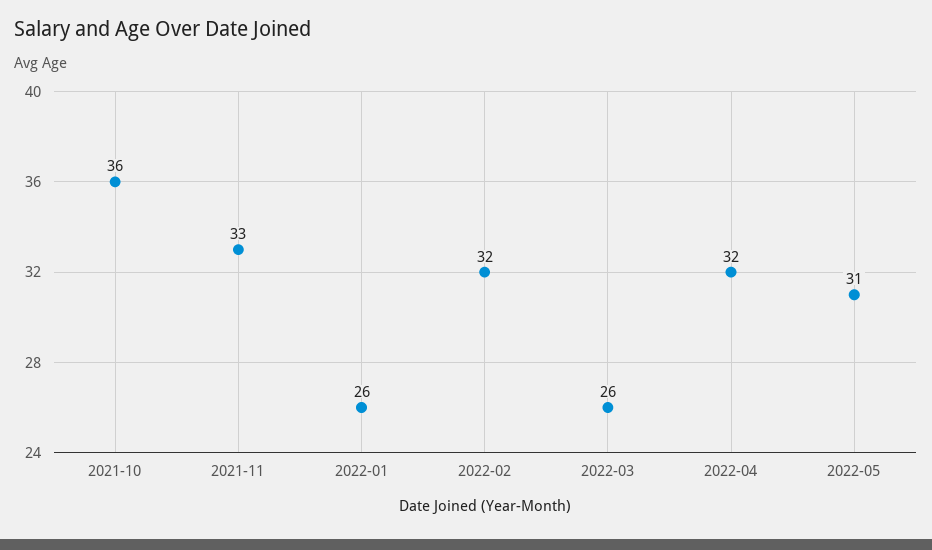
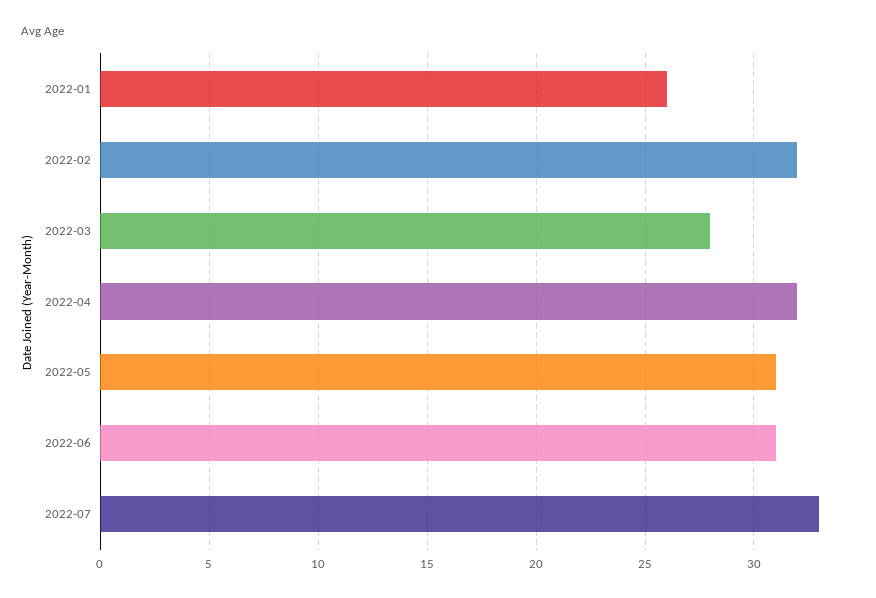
2021-10: 36 -> none
2021-11: 33 -> none
2022-03: 26 -> 28
2022-06: none -> 31
2022-07: none -> 33

